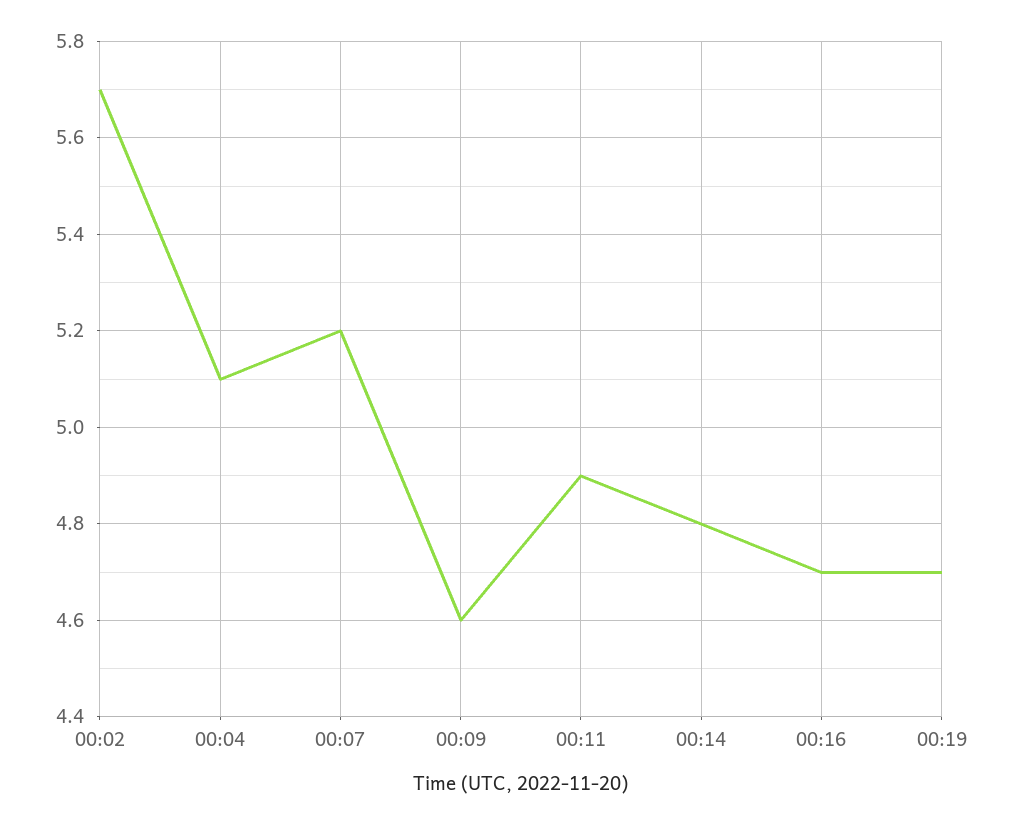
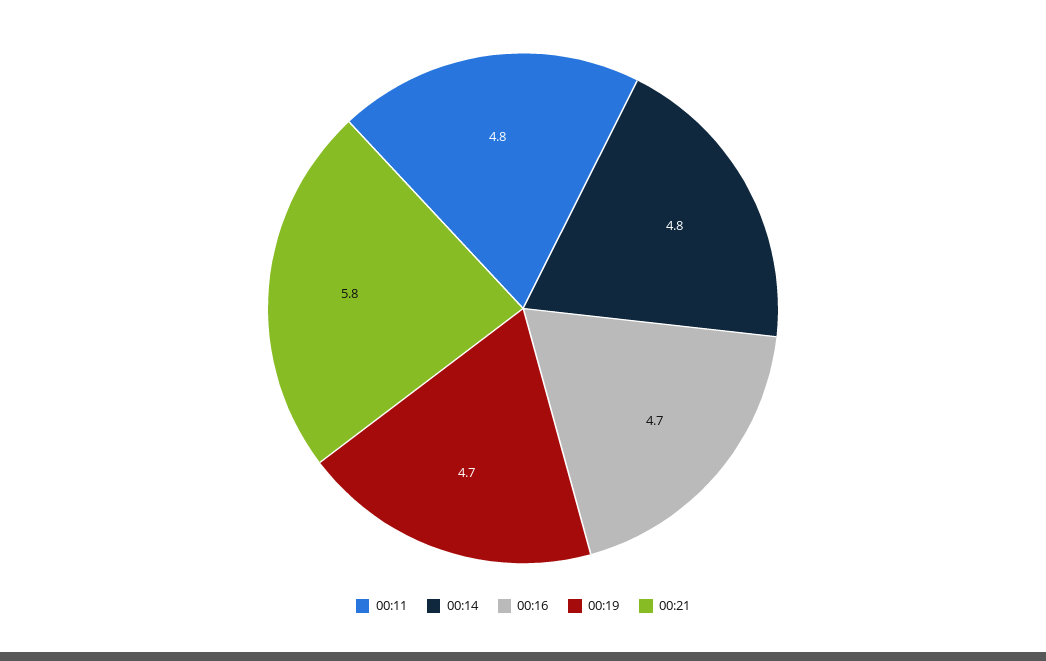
00:02: 5.7 -> none
00:04: 5.1 -> none
00:07: 5.2 -> none
00:09: 4.6 -> none
00:11: 4.9 -> 4.8
00:21: none -> 5.8

